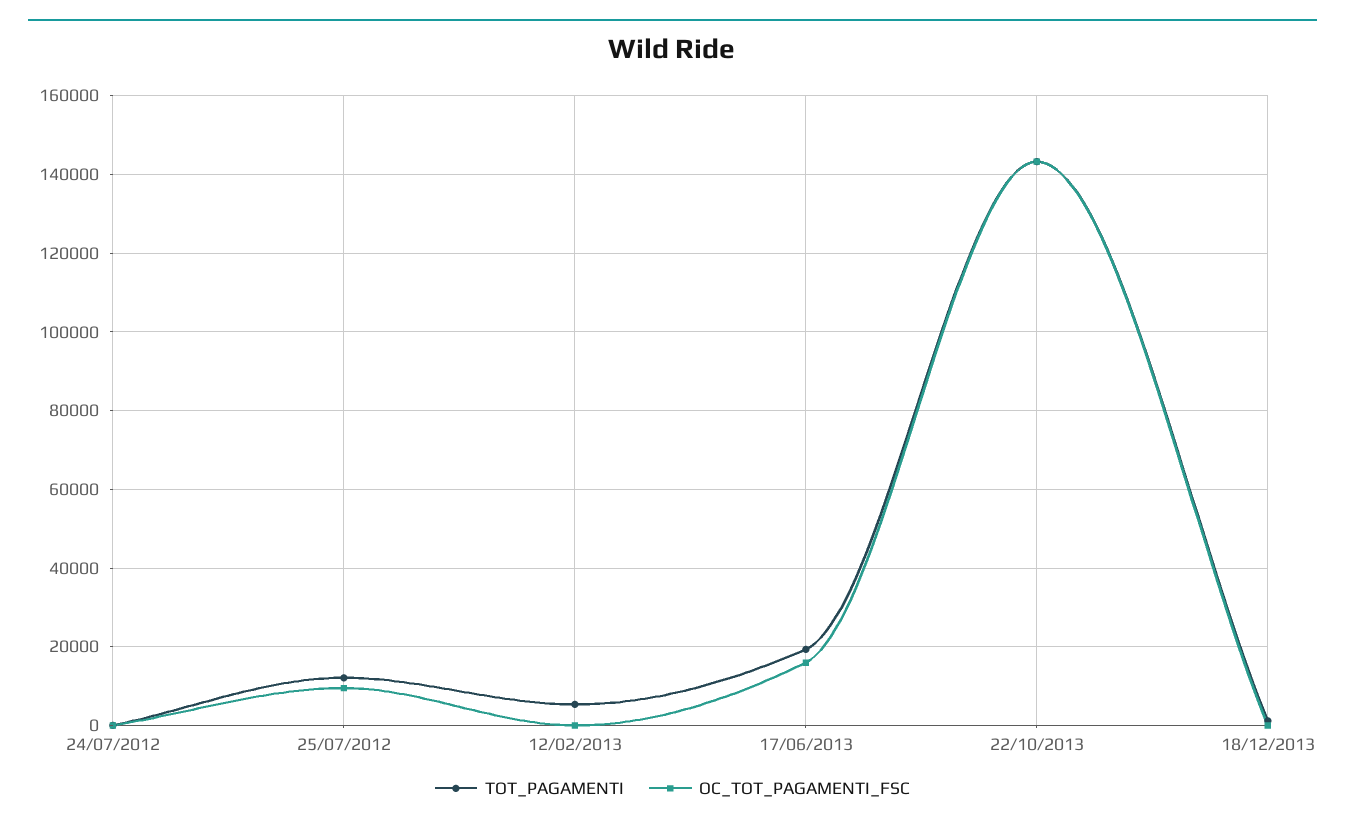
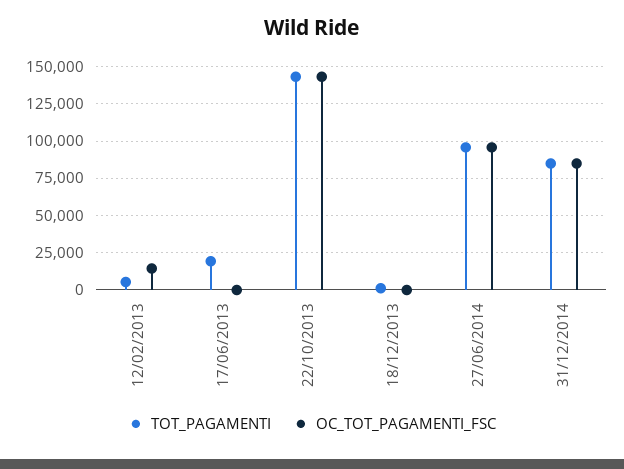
TOT_PAGAMENTI, 24/07/2012: 0 -> none
OC_TOT_PAGAMENTI_FSC, 24/07/2012: 0 -> none
TOT_PAGAMENTI, 25/07/2012: 12000 -> none
OC_TOT_PAGAMENTI_FSC, 25/07/2012: 10000 -> none
OC_TOT_PAGAMENTI_FSC, 12/02/2013: 0 -> 15000
OC_TOT_PAGAMENTI_FSC, 17/06/2013: 16000 -> 0
TOT_PAGAMENTI, 27/06/2014: none -> 95000
OC_TOT_PAGAMENTI_FSC, 27/06/2014: none -> 95000
TOT_PAGAMENTI, 31/12/2014: none -> 85000
OC_TOT_PAGAMENTI_FSC, 31/12/2014: none -> 85000

